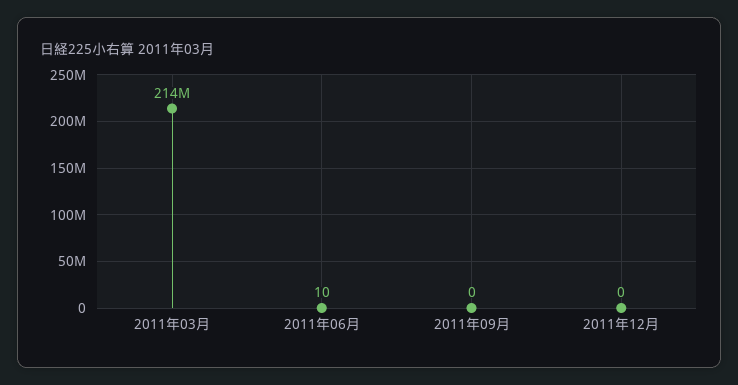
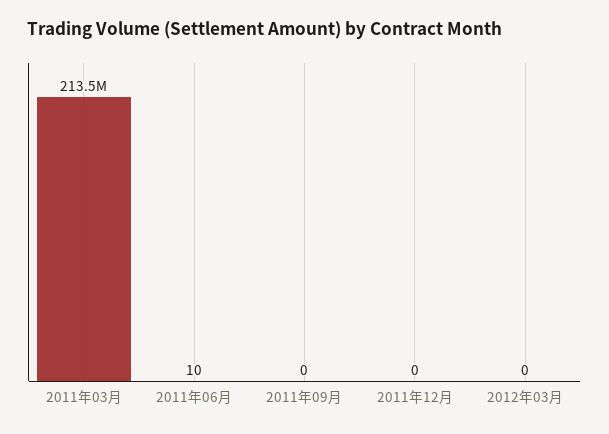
2012年03月: none -> 0

